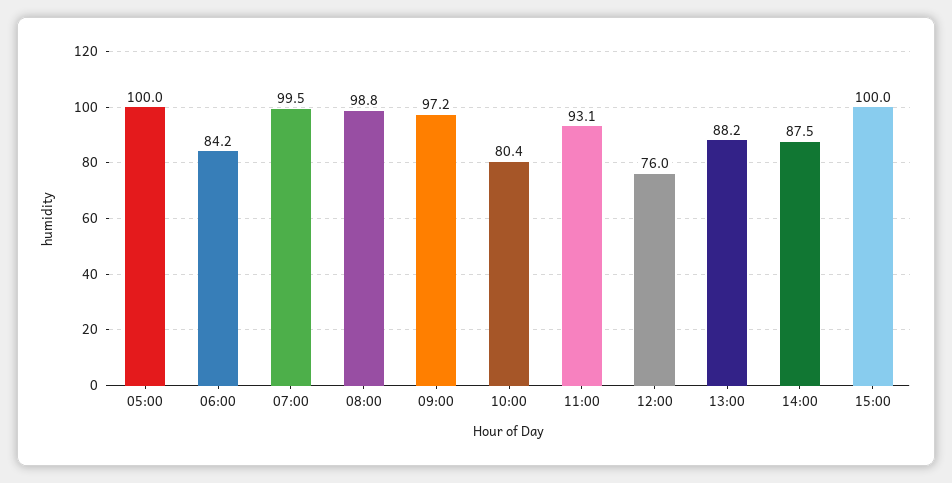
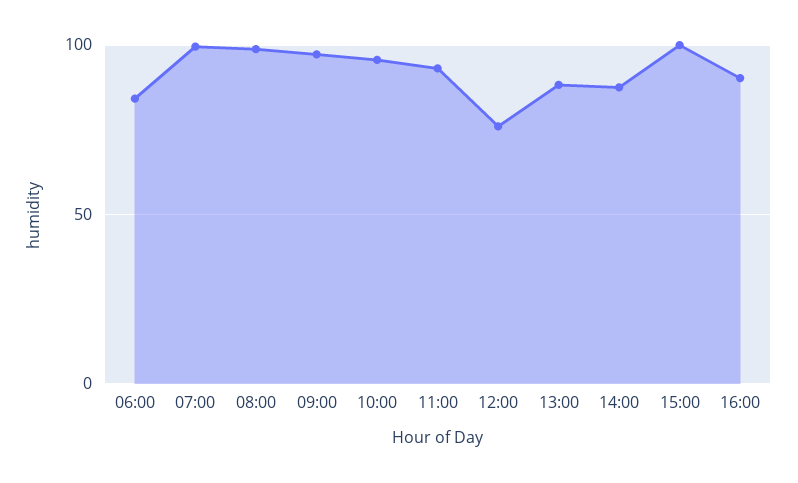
05:00: 100 -> none
10:00: 80.4 -> 95
16:00: none -> 90

